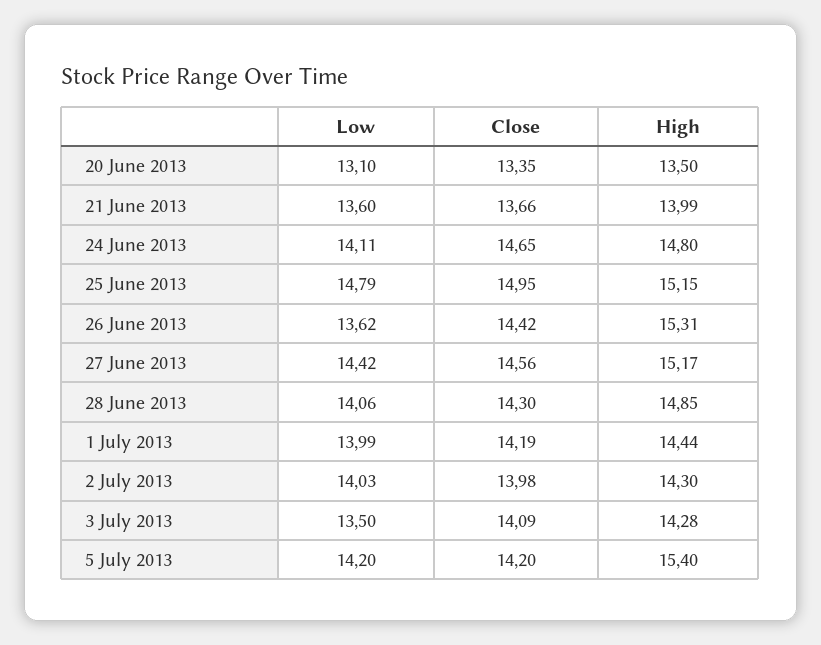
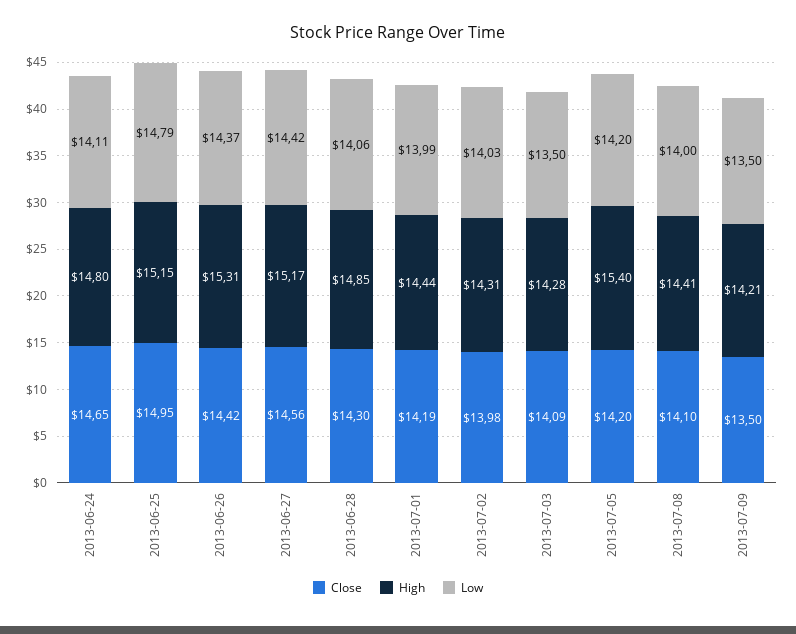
Low, 20 June 2013: 13.1 -> none
Close, 20 June 2013: 13.35 -> none
High, 20 June 2013: 13.5 -> none
Low, 21 June 2013: 13.6 -> none
Close, 21 June 2013: 13.66 -> none
High, 21 June 2013: 13.99 -> none
Low, 26 June 2013: 13.62 -> 14.37
High, 2 July 2013: 14.3 -> 14.31
Close, 2013-07-08: none -> 14.1
High, 2013-07-08: none -> 14.41
Low, 2013-07-08: none -> 14
Close, 2013-07-09: none -> 13.5
High, 2013-07-09: none -> 14.21
Low, 2013-07-09: none -> 13.5

